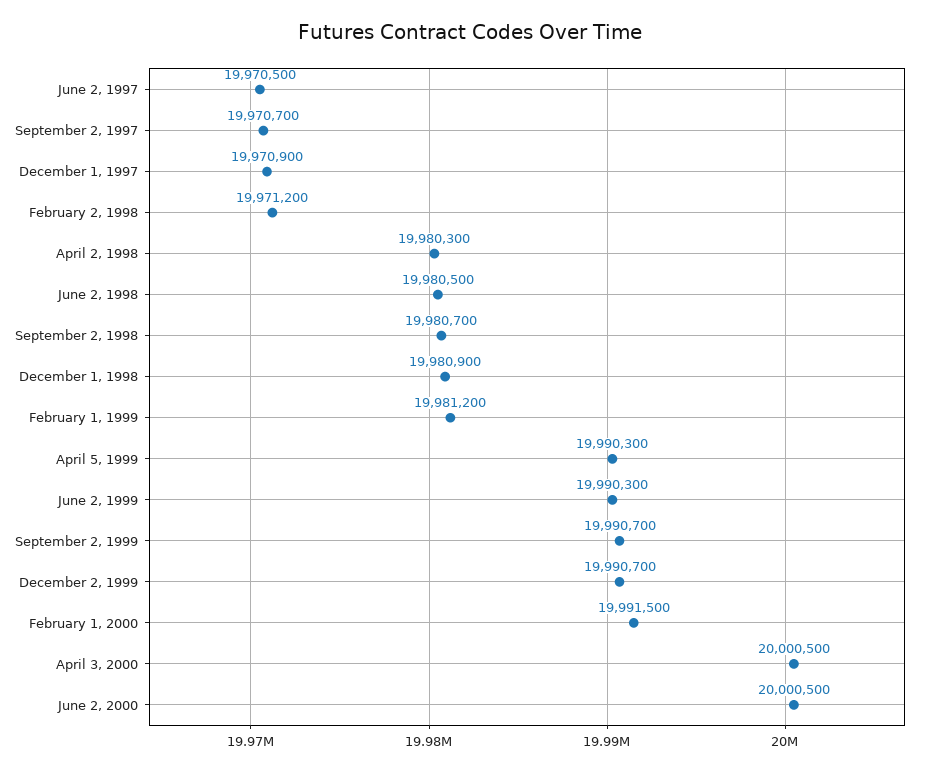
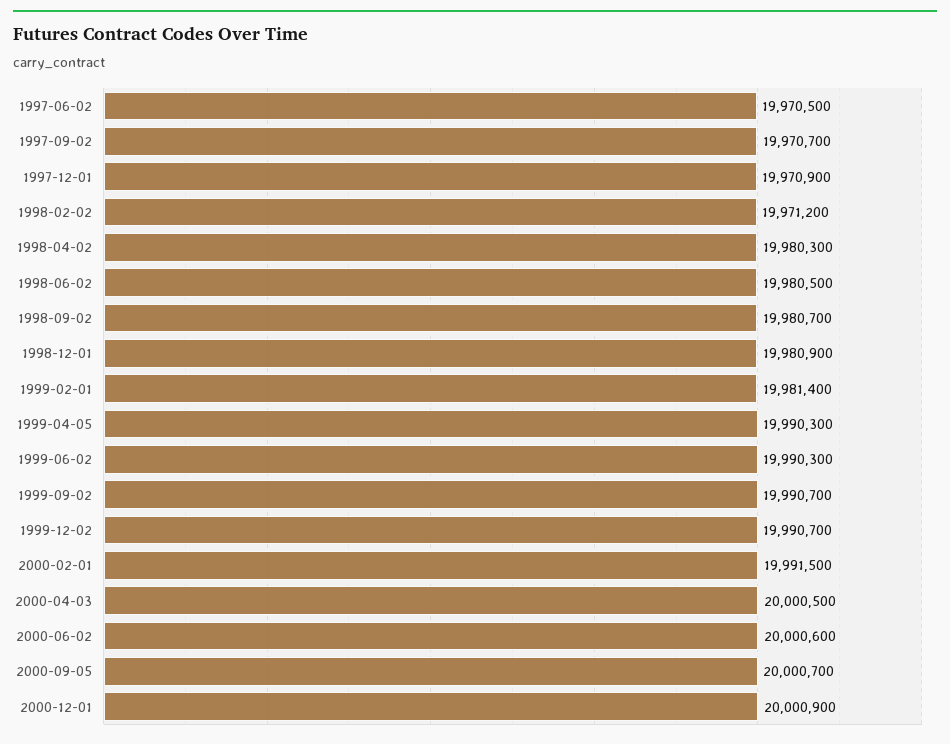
February 1, 1999: 19981200 -> 19981400
June 2, 2000: 20000500 -> 20000600
2000-09-05: none -> 20000700
2000-12-01: none -> 20000900

